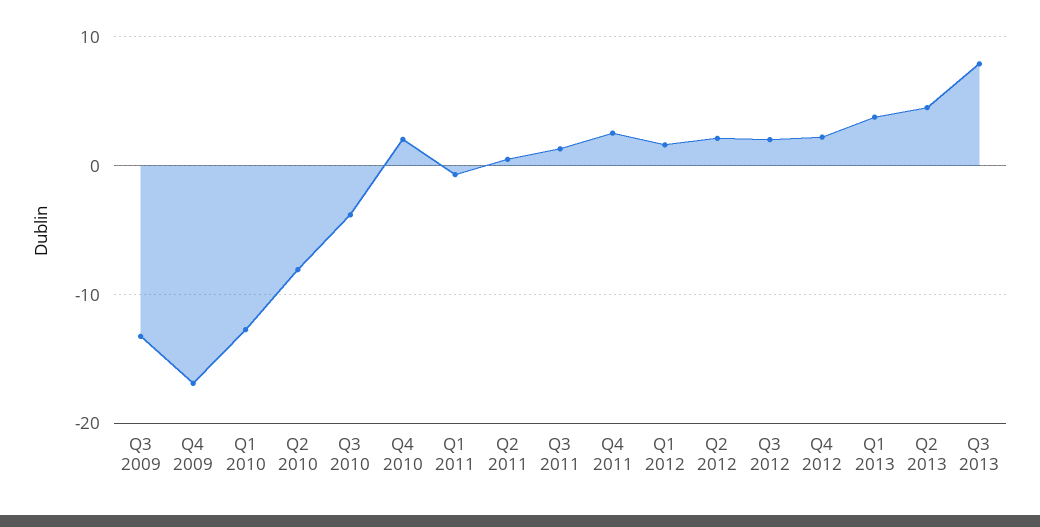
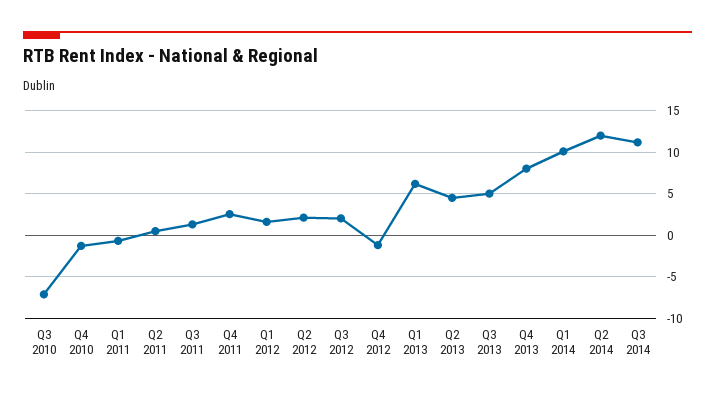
Q3 2009: -13 -> none
Q4 2009: -17 -> none
Q1 2010: -13 -> none
Q2 2010: -8 -> none
Q3 2010: -4 -> -7
Q4 2010: 2 -> -1
Q4 2012: 2 -> -1
Q1 2013: 4 -> 6
Q3 2013: 8 -> 5
Q4 2013: none -> 8
Q1 2014: none -> 10
Q2 2014: none -> 12
Q3 2014: none -> 11

